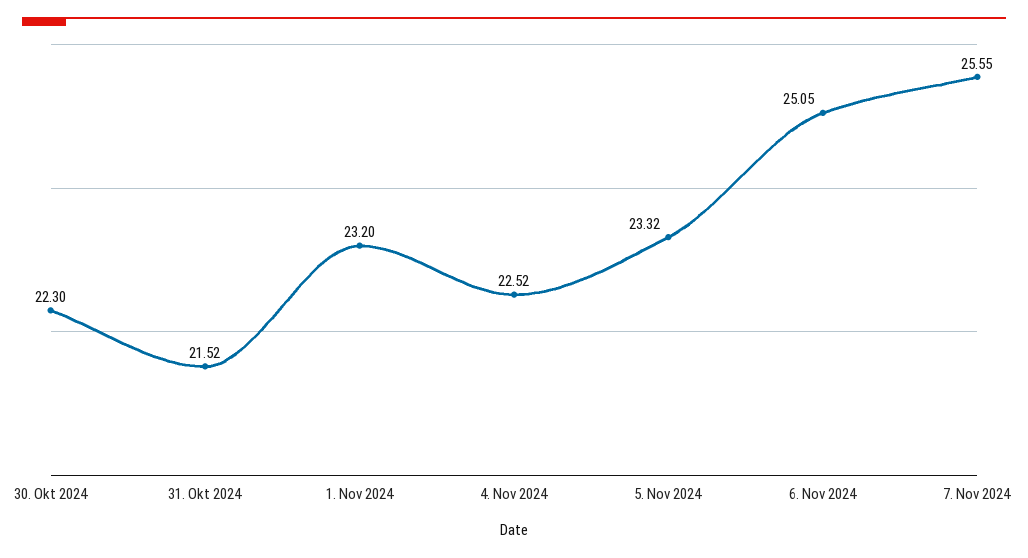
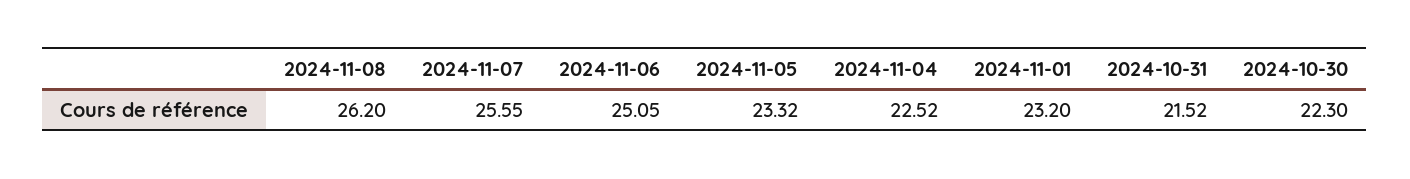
2024-11-08: none -> 26.2

